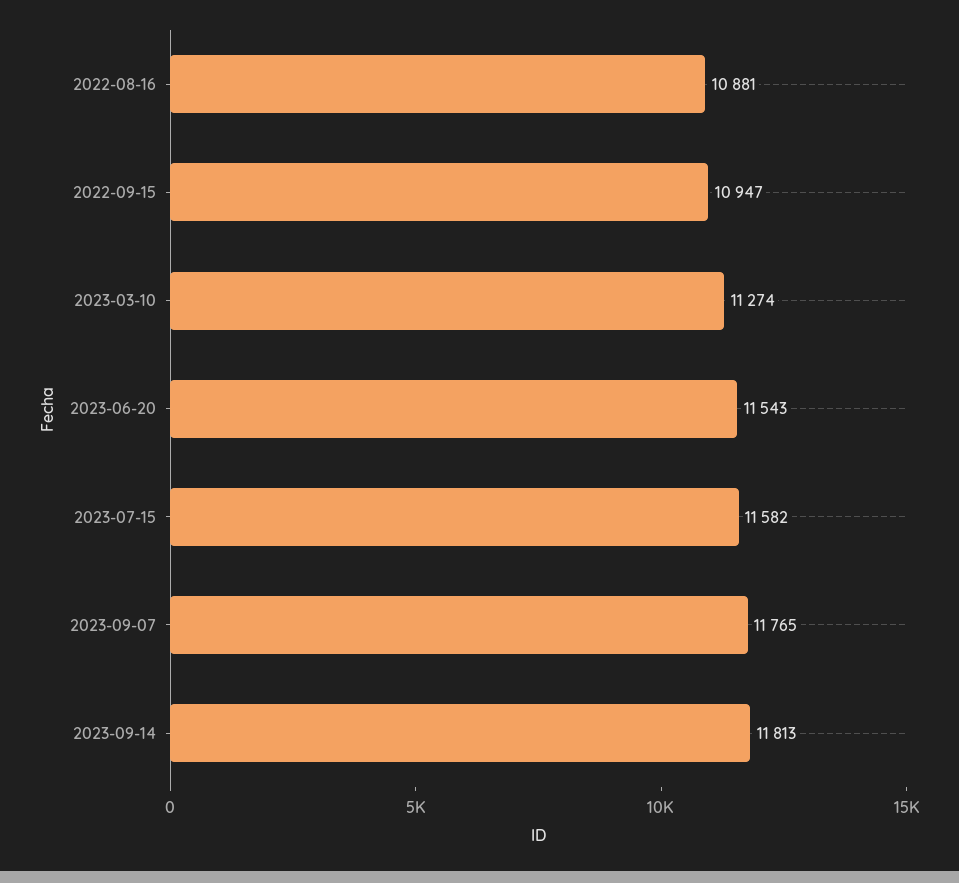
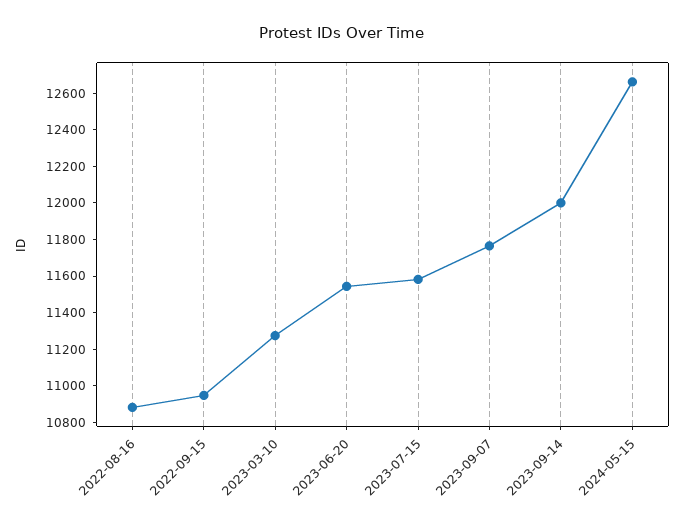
2023-09-14: 11813 -> 12000
2024-05-15: none -> 12650

